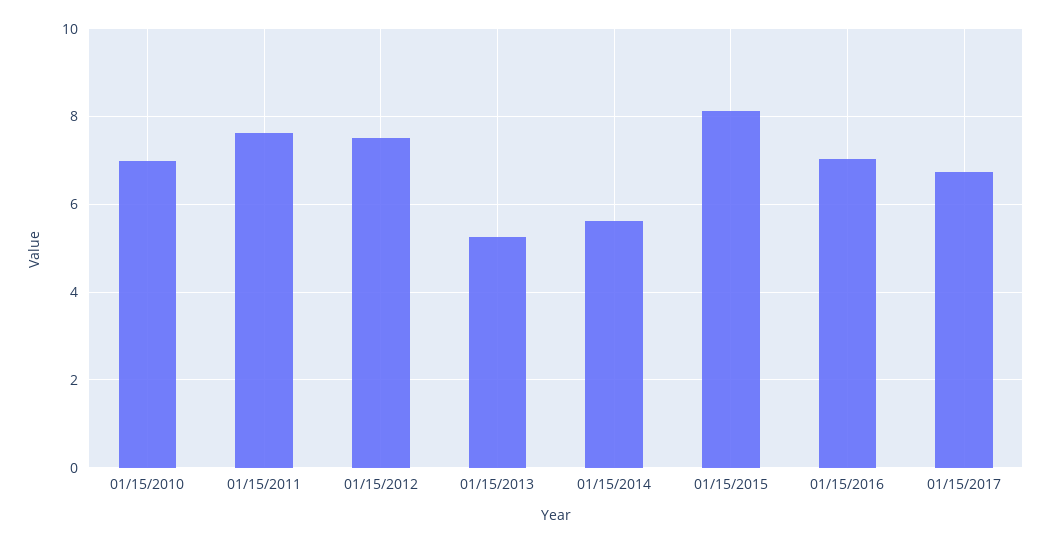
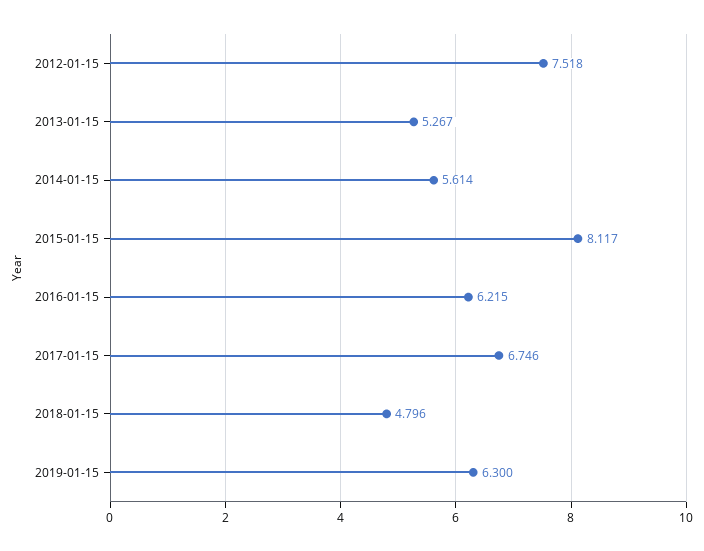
01/15/2010: 7 -> none
01/15/2011: 7.6 -> none
01/15/2016: 7 -> 6.215
2018-01-15: none -> 4.796
2019-01-15: none -> 6.3

